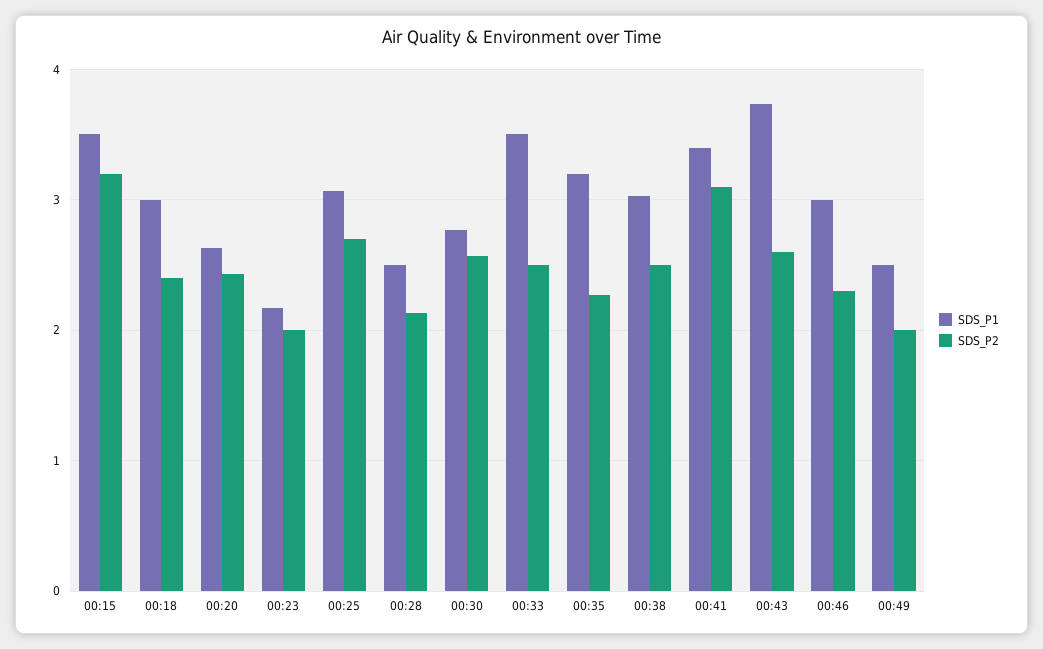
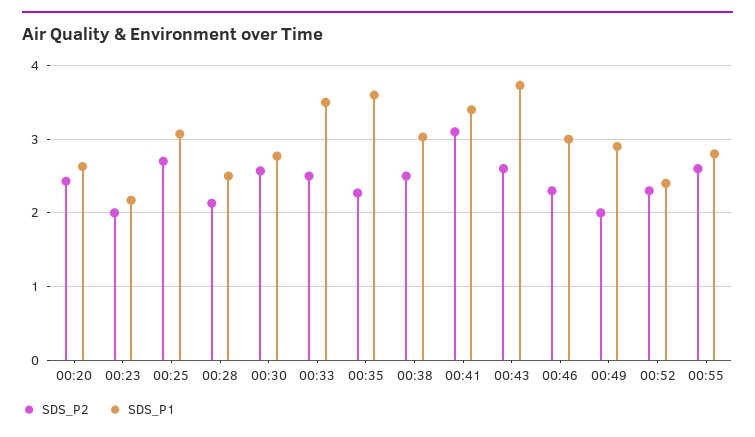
SDS_P1, 00:15: 3.5 -> none
SDS_P2, 00:15: 3.2 -> none
SDS_P1, 00:18: 3 -> none
SDS_P2, 00:18: 2.4 -> none
SDS_P1, 00:35: 3.2 -> 3.6
SDS_P1, 00:49: 2.5 -> 2.9
SDS_P2, 00:52: none -> 2.3
SDS_P1, 00:52: none -> 2.4
SDS_P2, 00:55: none -> 2.6
SDS_P1, 00:55: none -> 2.8

